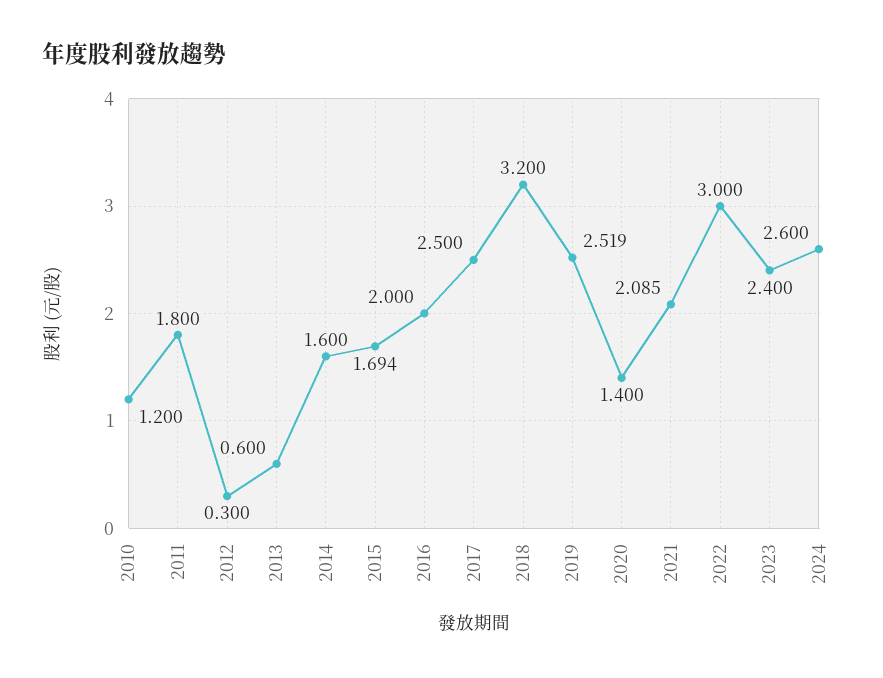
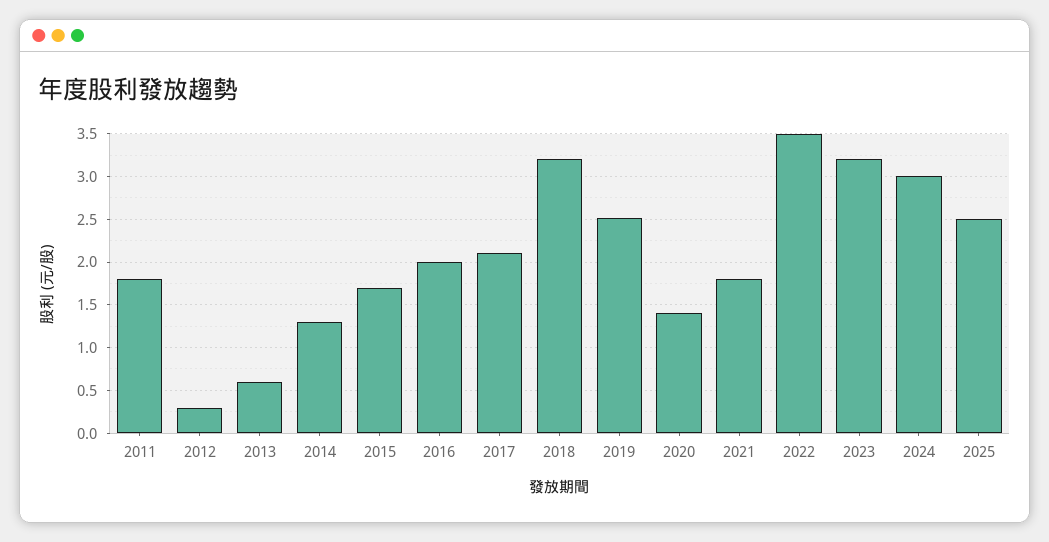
2010: 1.2 -> none
2014: 1.6 -> 1.3
2017: 2.5 -> 2.1
2021: 2.085 -> 1.8
2022: 3 -> 3.5
2023: 2.4 -> 3.2
2024: 2.6 -> 3
2025: none -> 2.5

